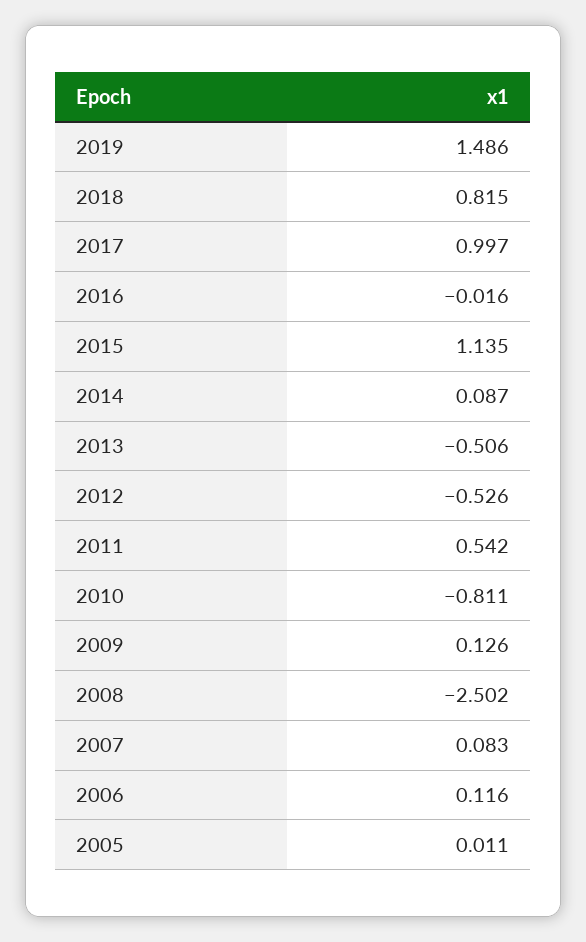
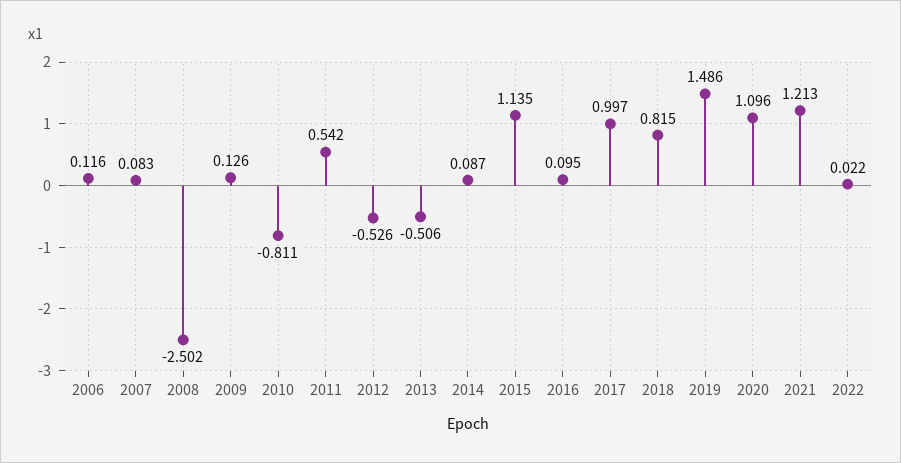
2016: -0.016 -> 0.095
2005: 0.011 -> none
2020: none -> 1.096
2021: none -> 1.213
2022: none -> 0.022

